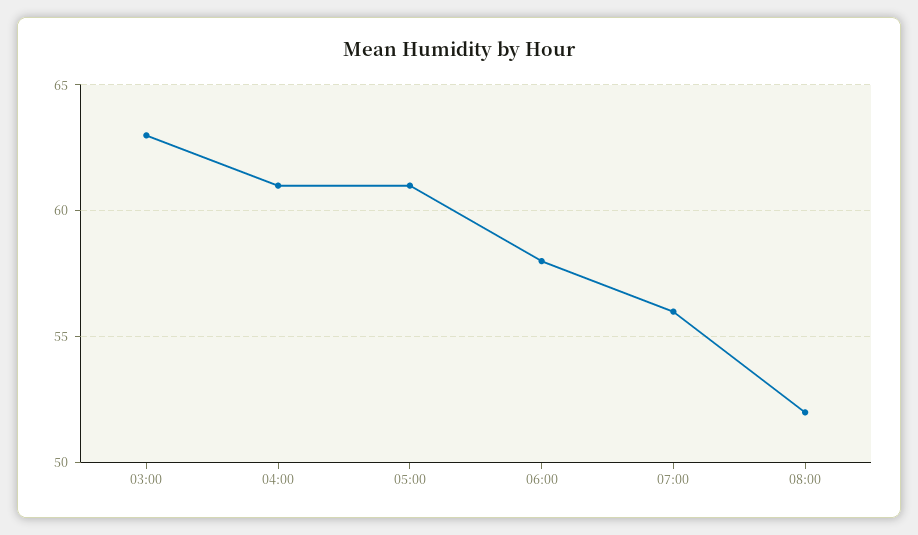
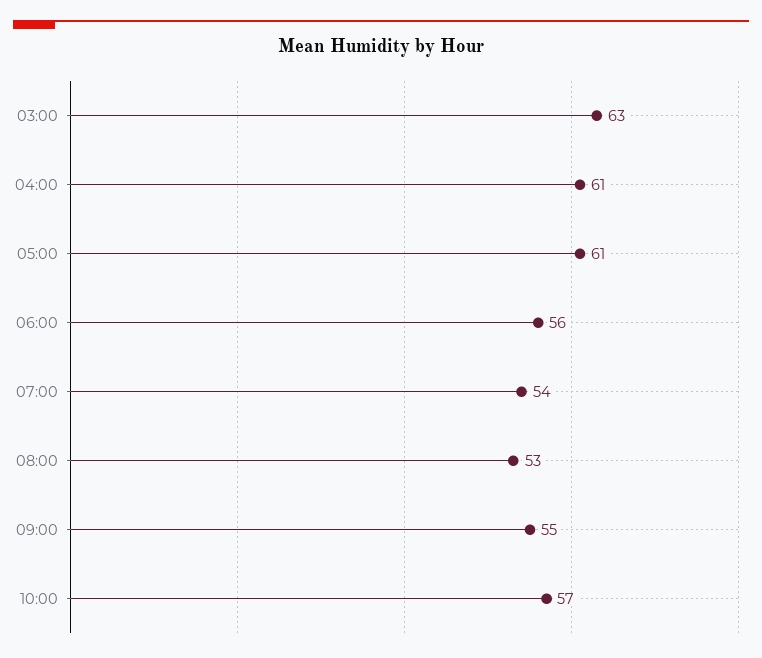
06:00: 58 -> 56
07:00: 56 -> 54
08:00: 52 -> 53
09:00: none -> 55
10:00: none -> 57

